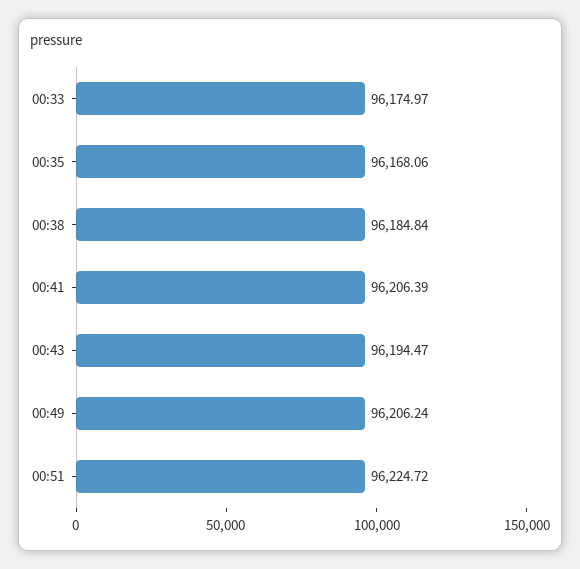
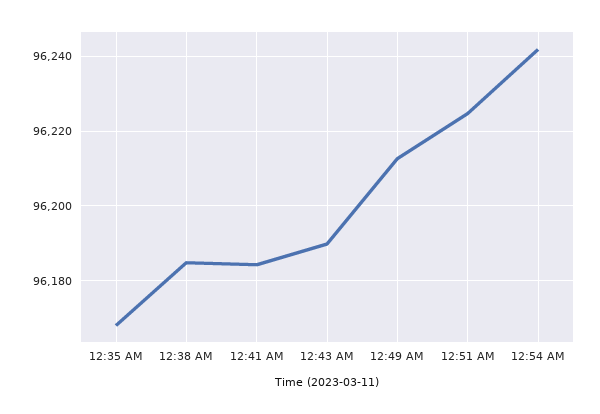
00:33: 96174.97 -> none
00:41: 96206.39 -> 96184
00:43: 96194.47 -> 96190
00:49: 96206.24 -> 96212
12:54 AM: none -> 96242

